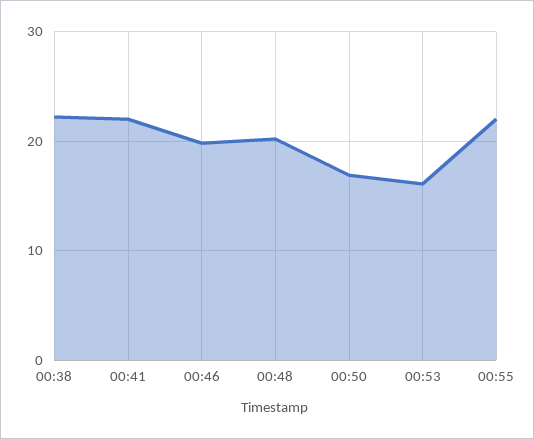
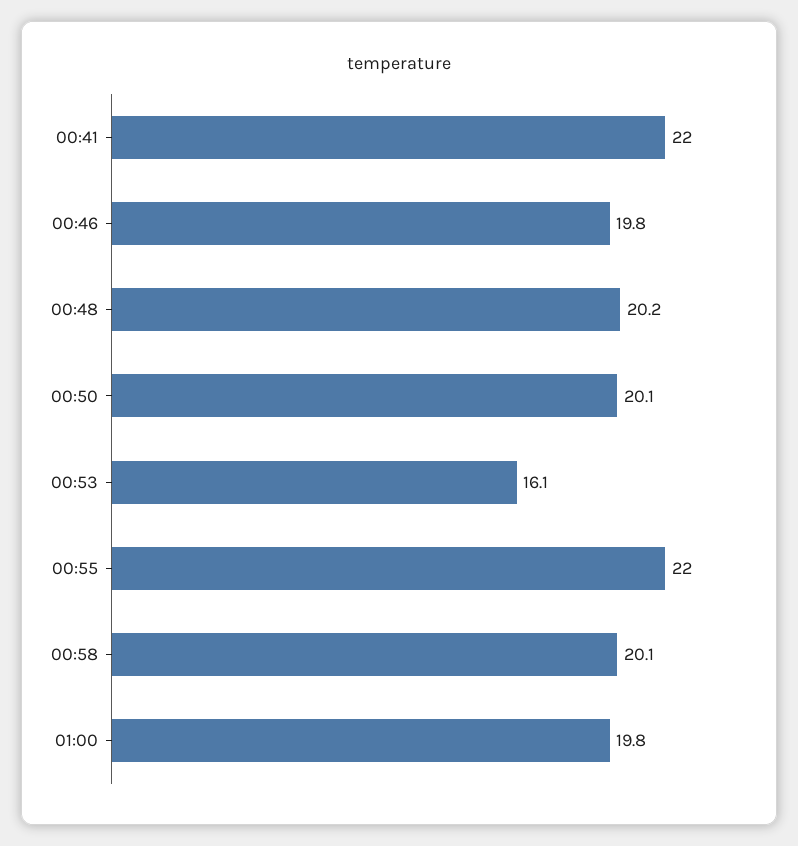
00:38: 22 -> none
00:50: 17 -> 20.1
00:58: none -> 20.1
01:00: none -> 19.8

